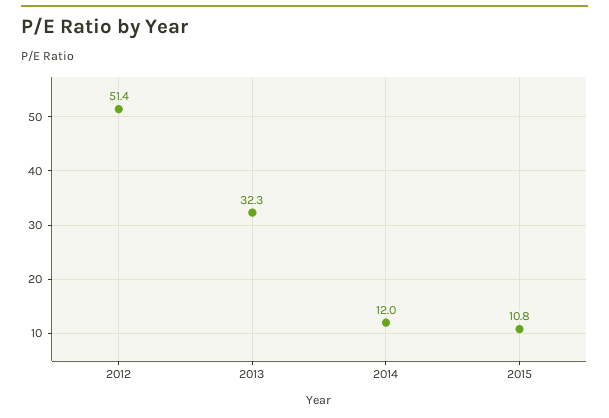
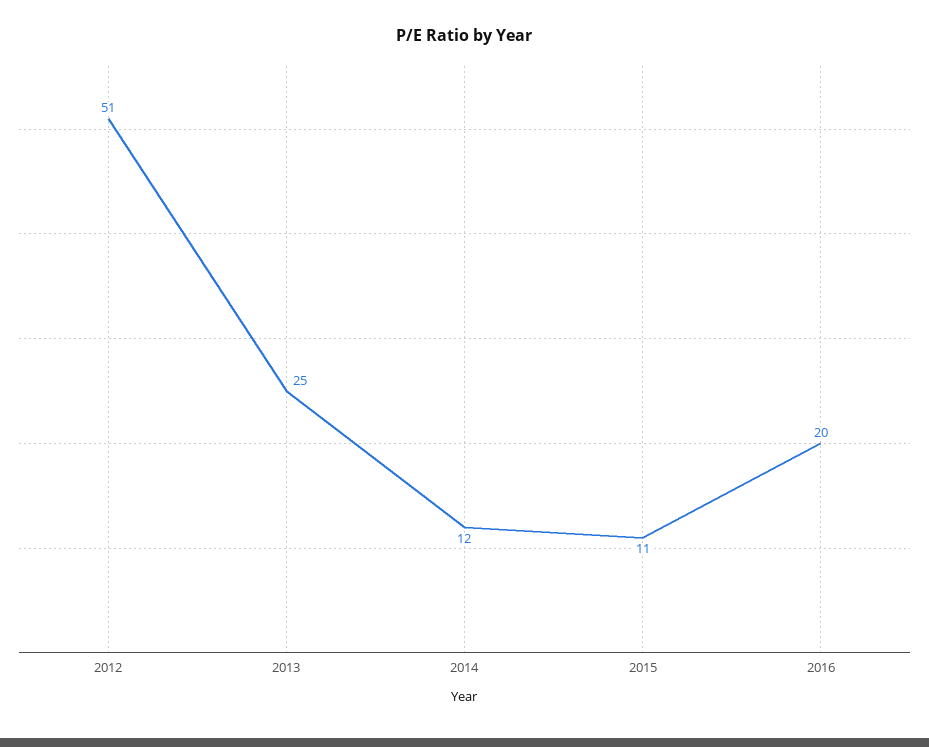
2013: 32.3 -> 25
2016: none -> 20

